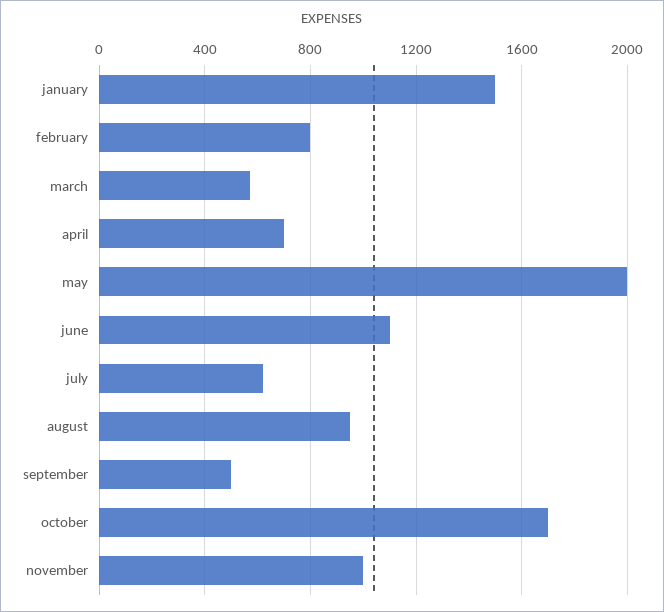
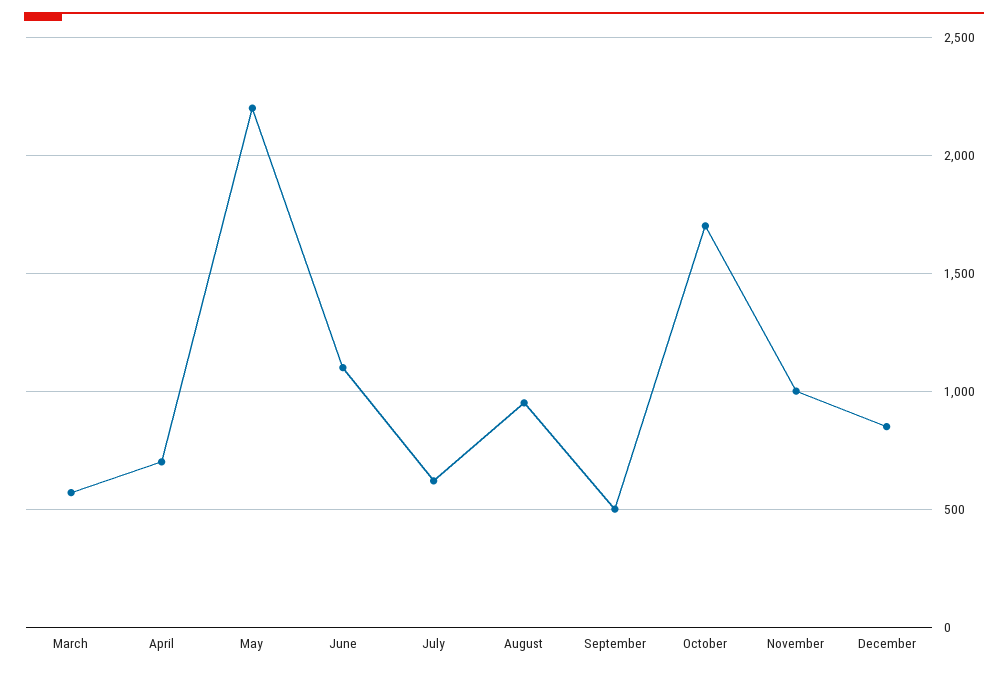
january: 1500 -> none
february: 800 -> none
may: 2000 -> 2200
December: none -> 850

